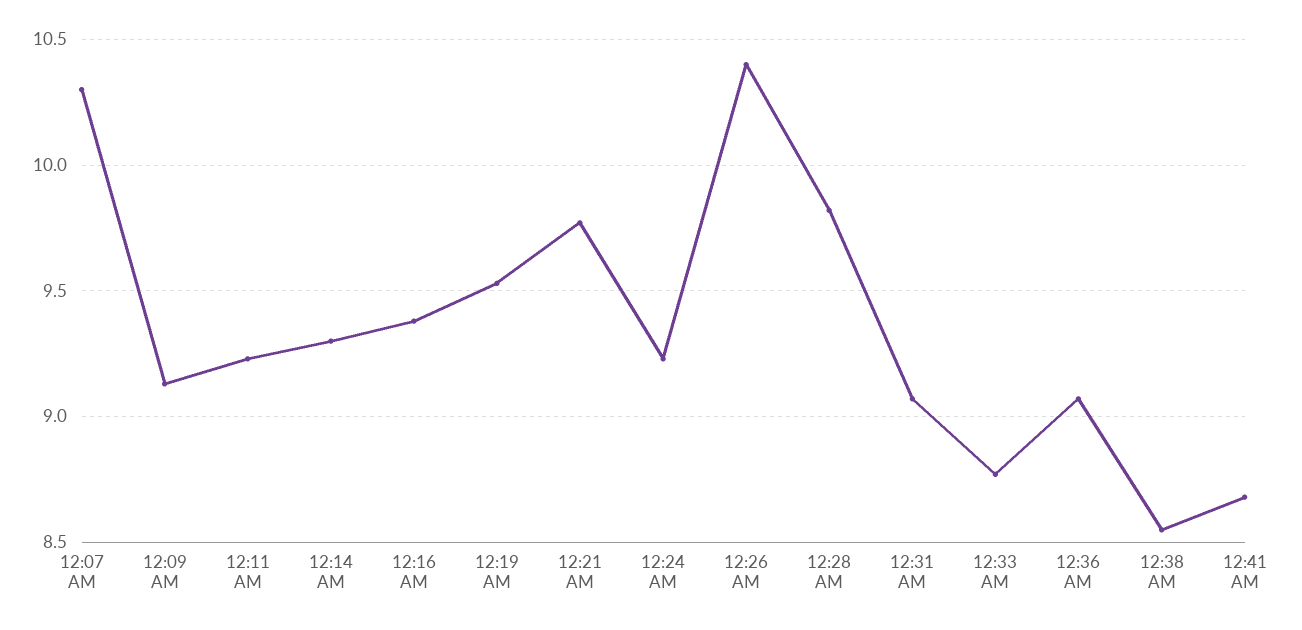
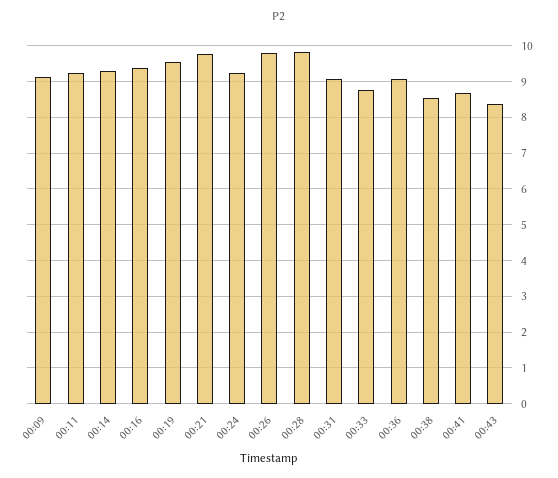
12:07 AM: 10.3 -> none
12:26 AM: 10.4 -> 9.8
00:43: none -> 8.4

